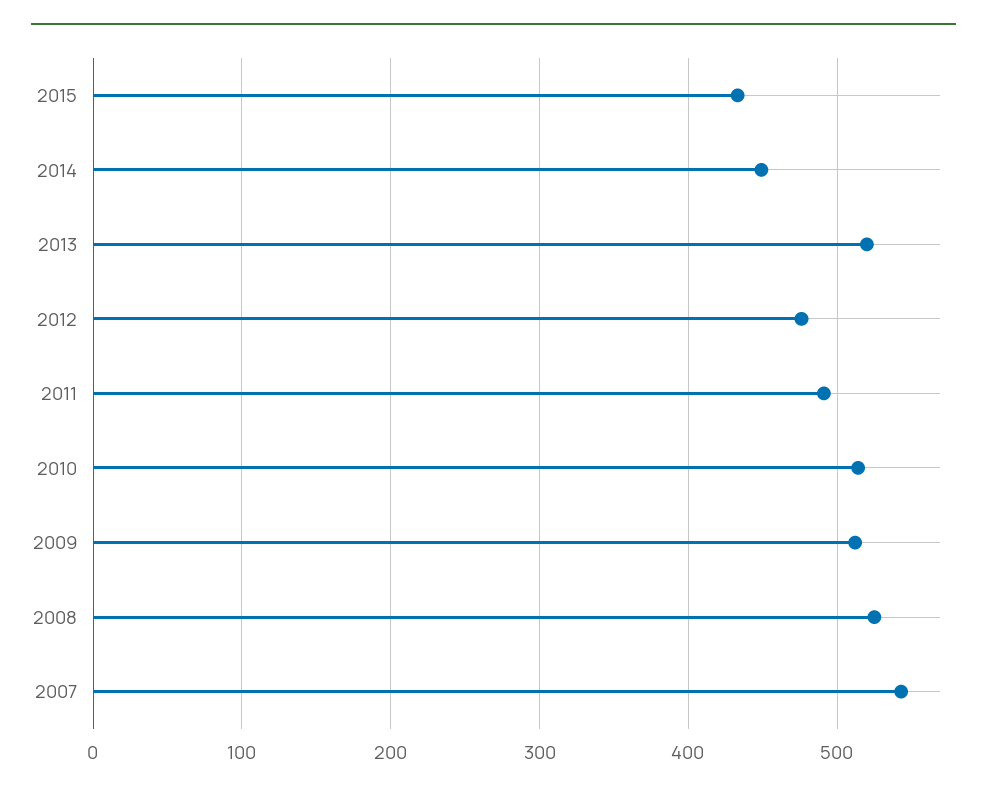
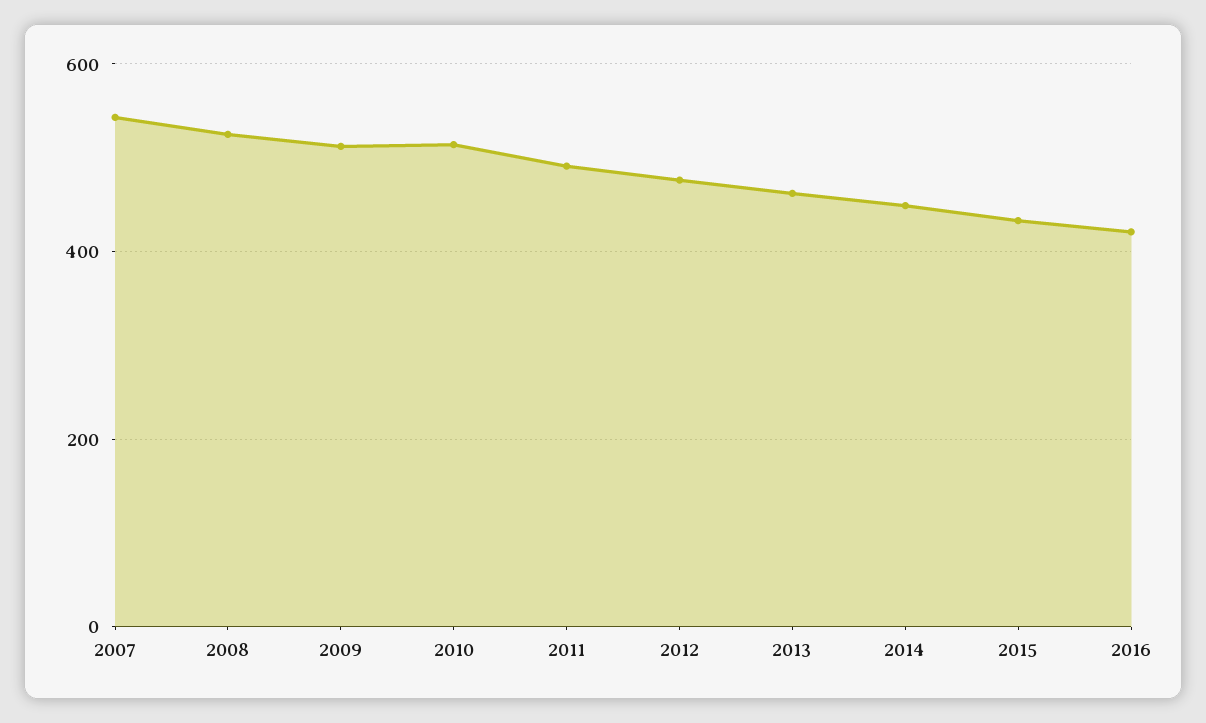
2013: 520 -> 460
2016: none -> 420

